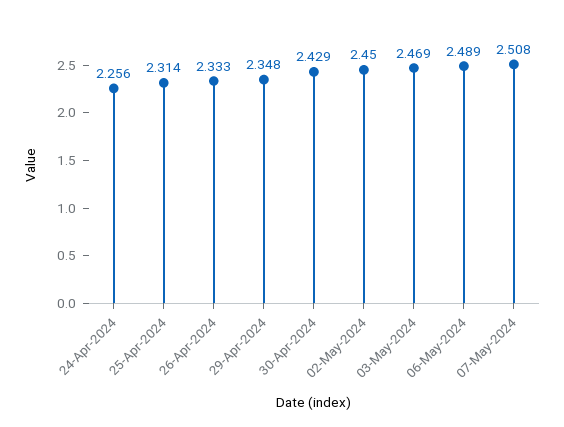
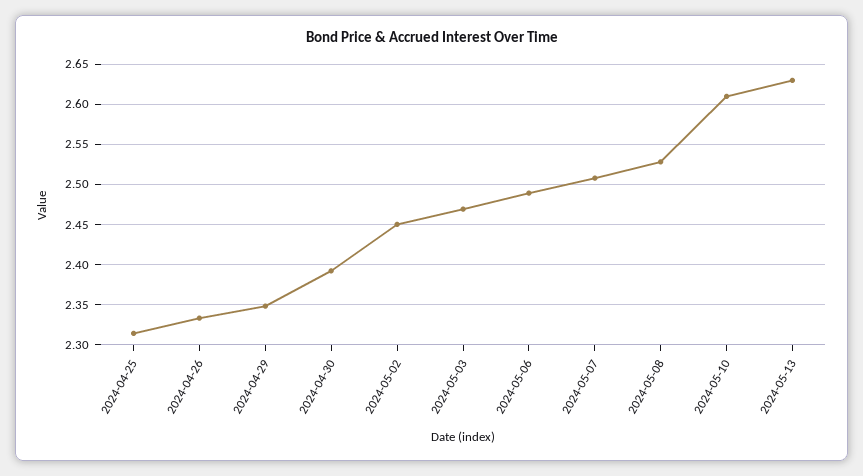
24-Apr-2024: 2.256 -> none
30-Apr-2024: 2.429 -> 2.39
2024-05-08: none -> 2.53
2024-05-10: none -> 2.61
2024-05-13: none -> 2.63

